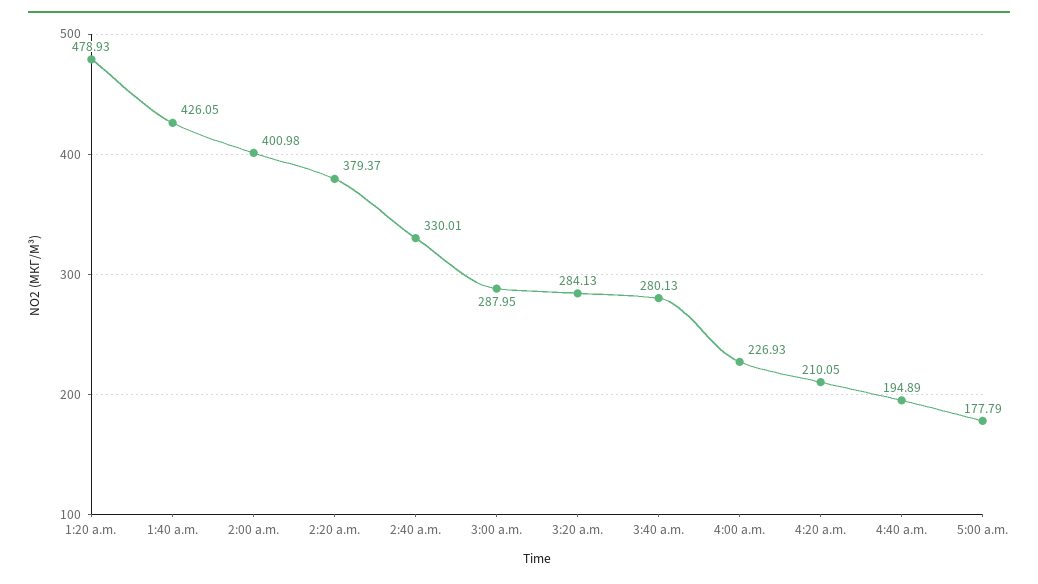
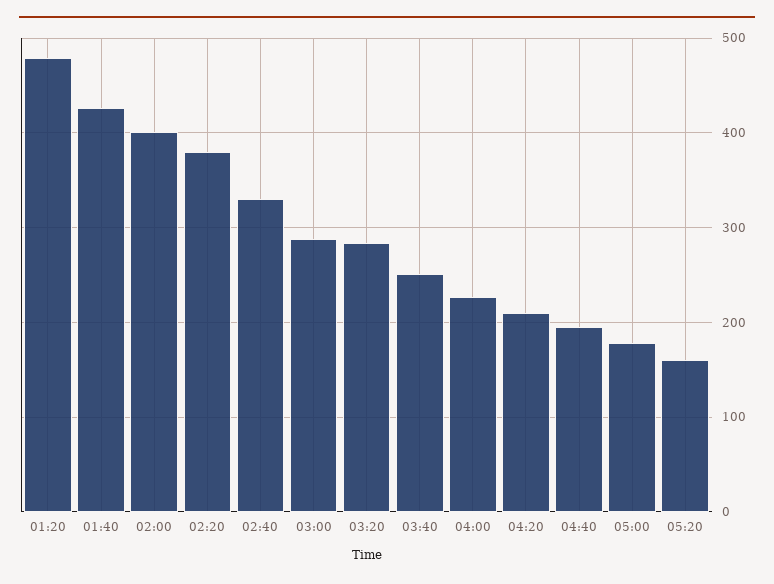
3:40 a.m.: 280.13 -> 250
05:20: none -> 160

